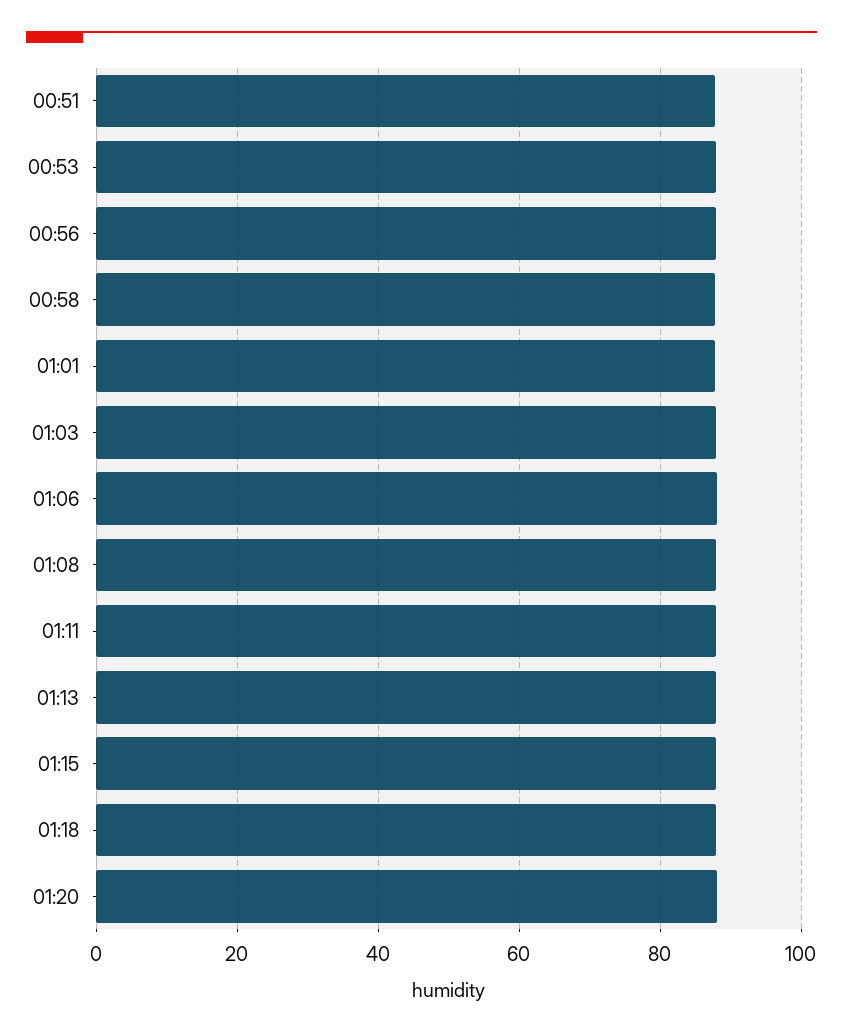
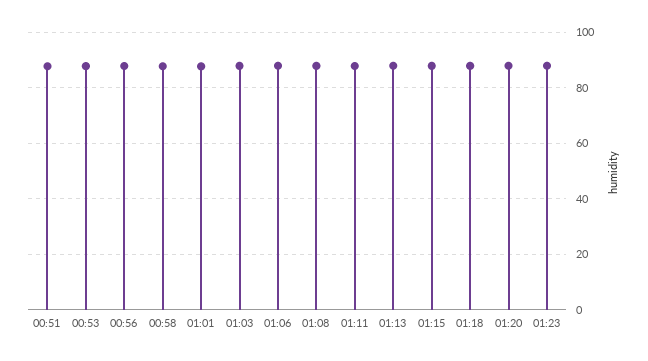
01:23: none -> 87.5

